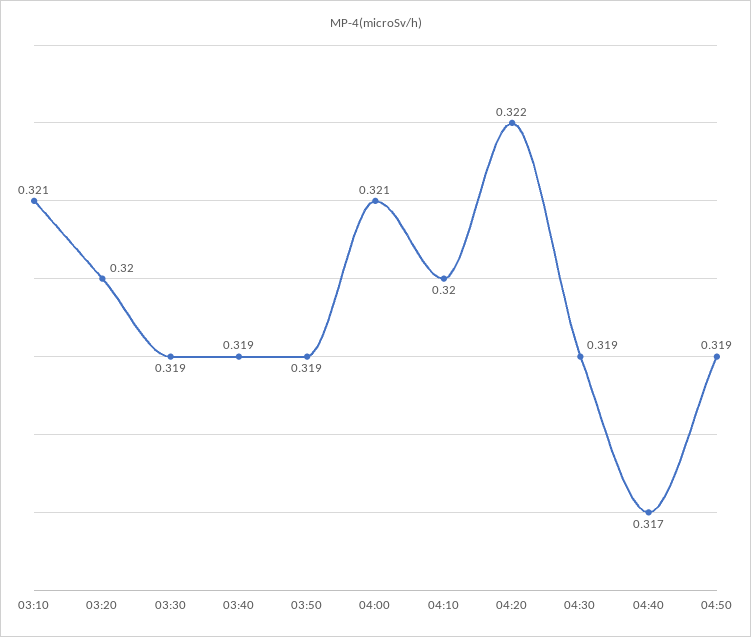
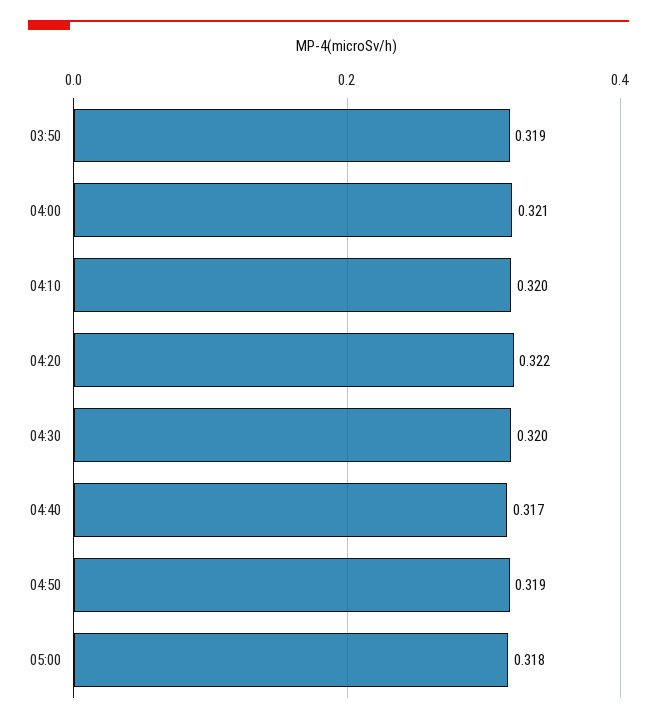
03:10: 0.321 -> none
03:20: 0.32 -> none
03:30: 0.319 -> none
03:40: 0.319 -> none
04:30: 0.319 -> 0.32
05:00: none -> 0.318

